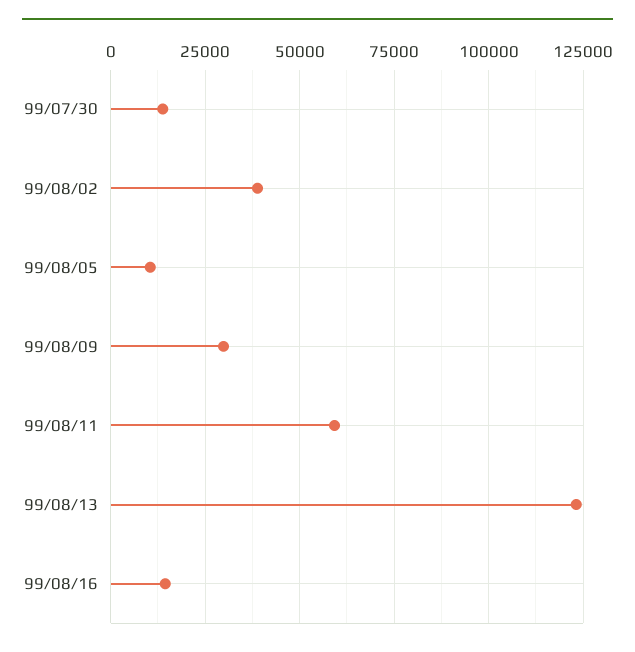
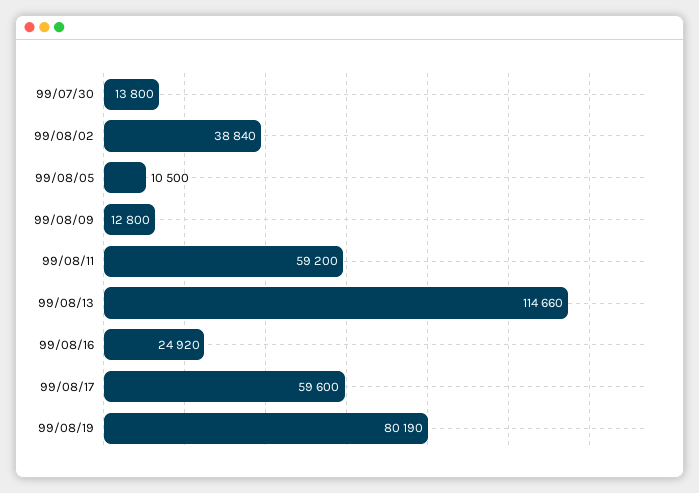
99/08/09: 30000 -> 12800
99/08/13: 122500 -> 114660
99/08/16: 15000 -> 24920
99/08/17: none -> 59600
99/08/19: none -> 80190

